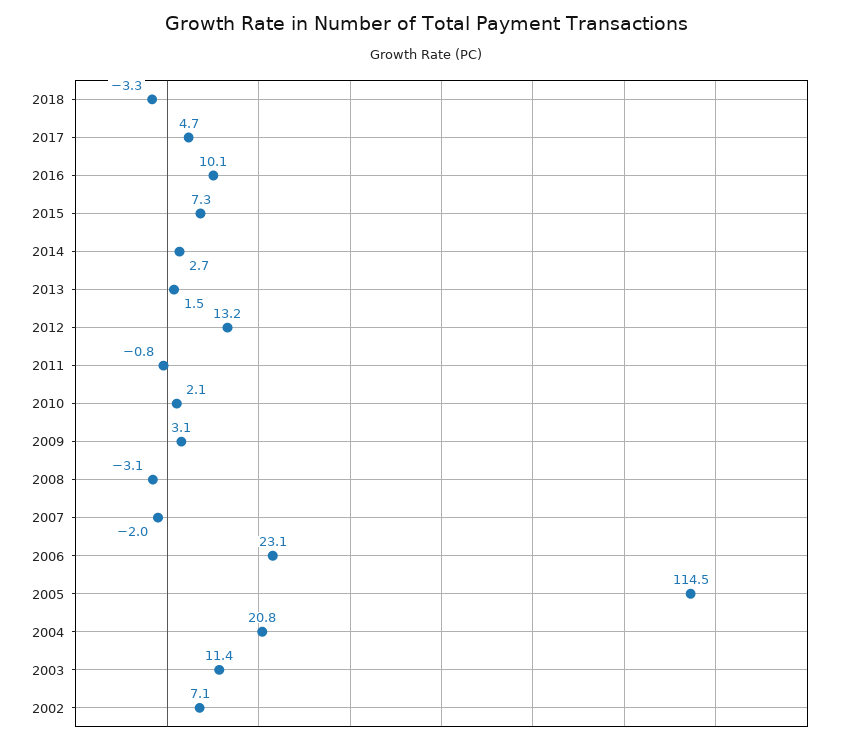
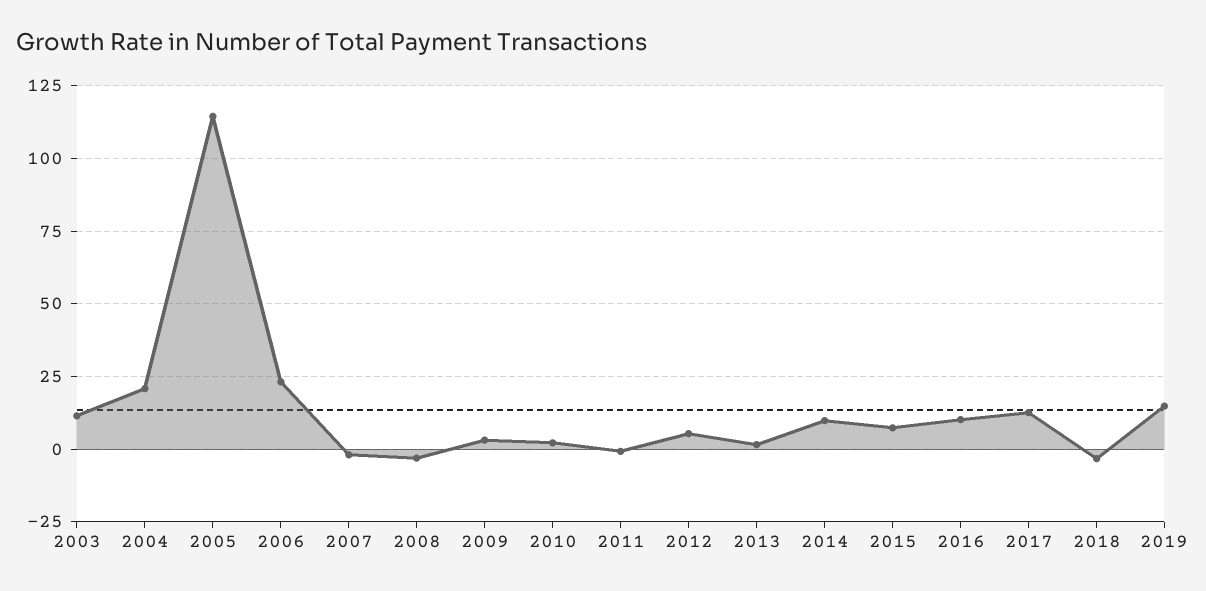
2017: 4.7 -> 12.5
2014: 2.7 -> 10
2012: 13.2 -> 5
2002: 7.1 -> none
2019: none -> 15

